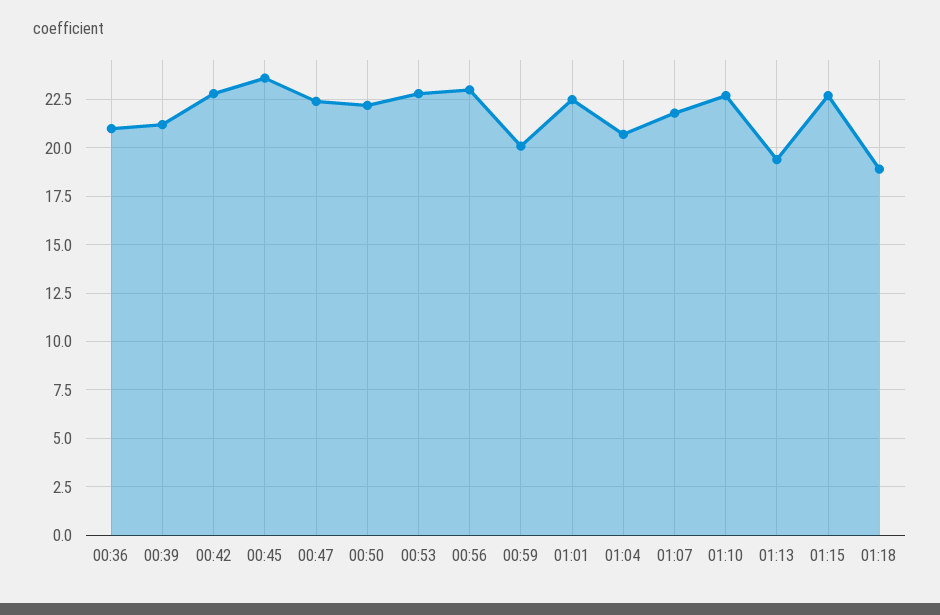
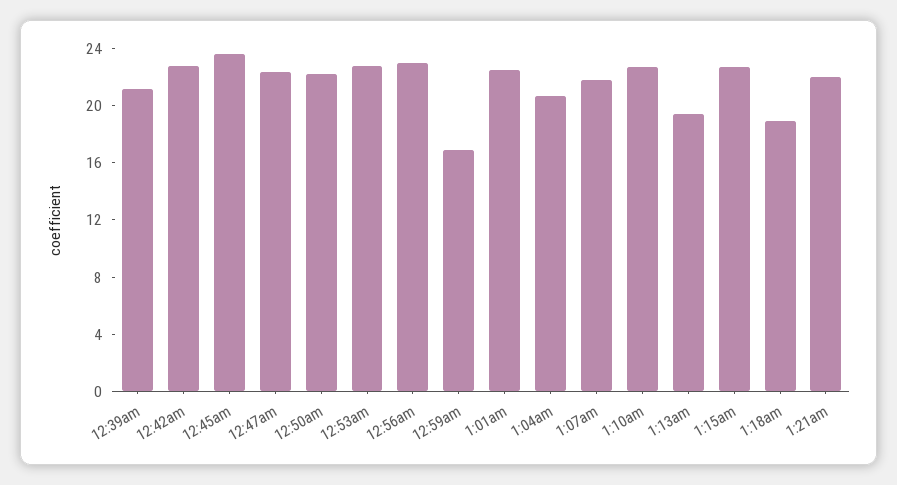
00:36: 21 -> none
00:59: 20 -> 17
1:21am: none -> 22

